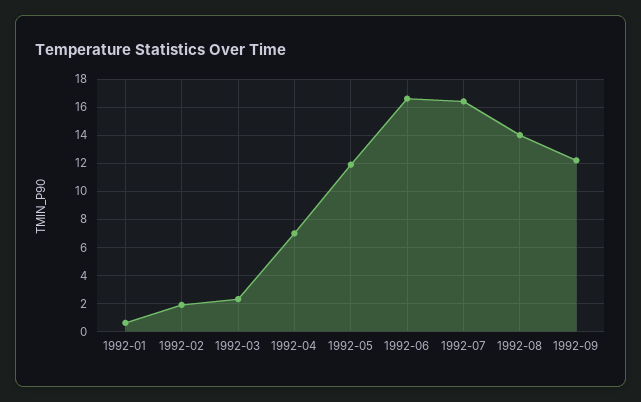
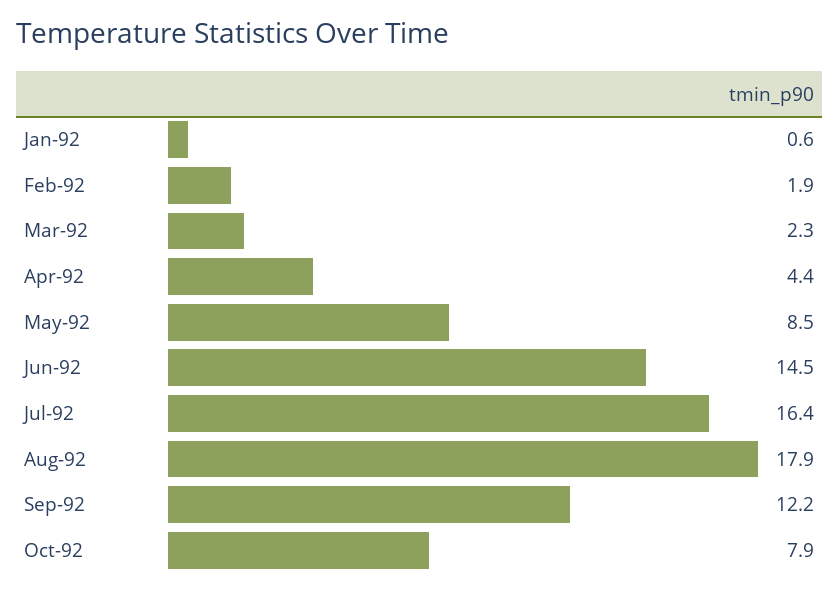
1992-04: 7 -> 4.4
1992-05: 12 -> 8.5
1992-06: 16.5 -> 14.5
1992-08: 14 -> 17.9
Oct-92: none -> 7.9

